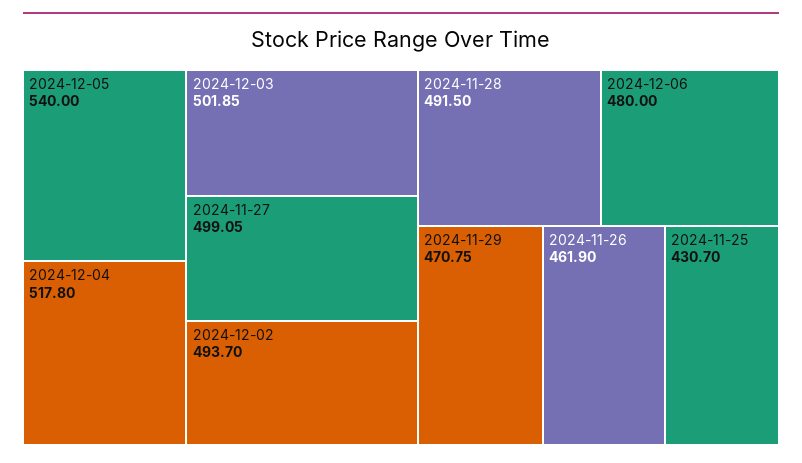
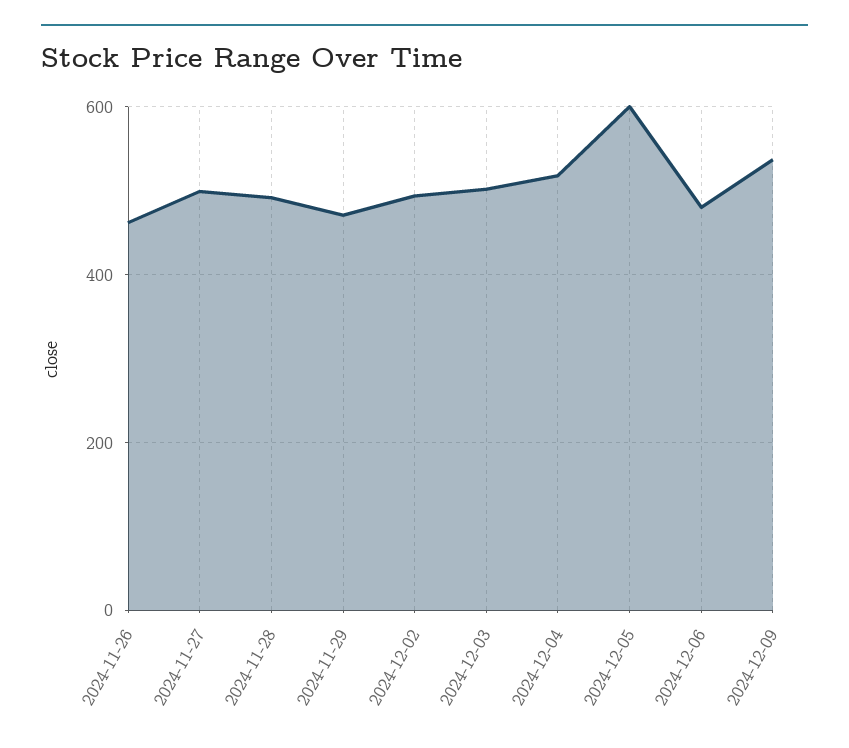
2024-12-05: 540 -> 600
2024-11-25: 430.7 -> none
2024-12-09: none -> 540

